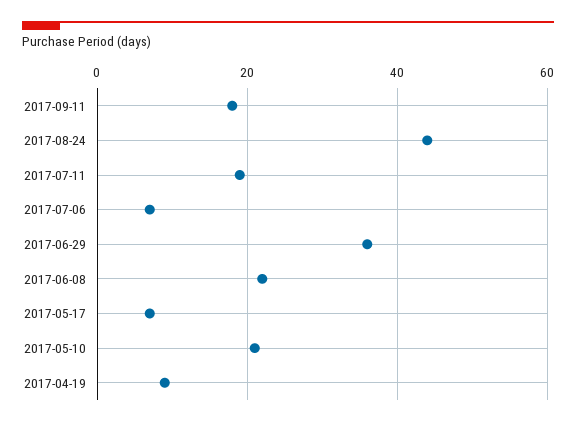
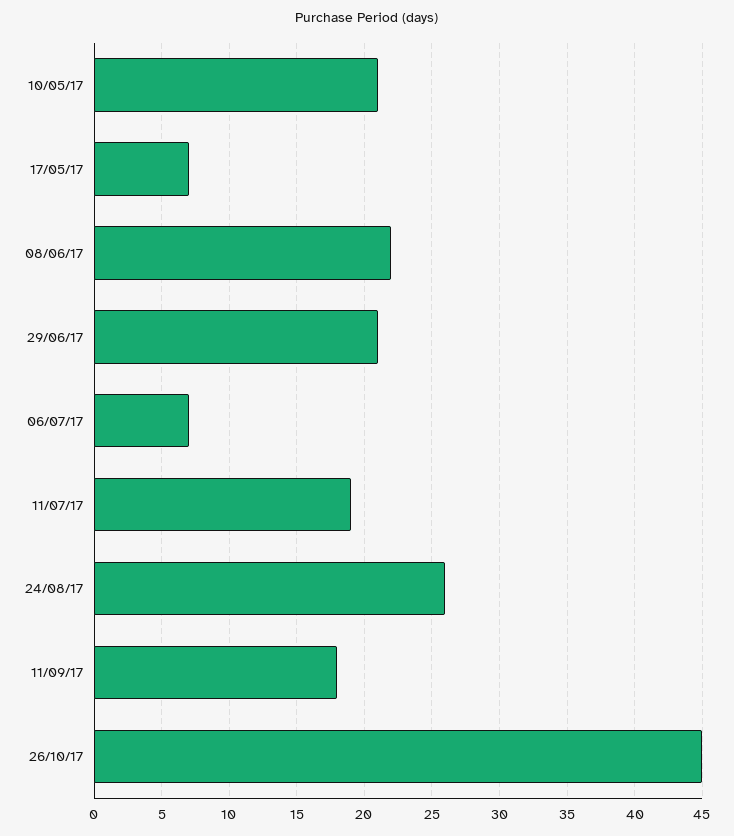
2017-08-24: 45 -> 26
2017-06-29: 35 -> 21
2017-04-19: 10 -> none
26/10/17: none -> 45

